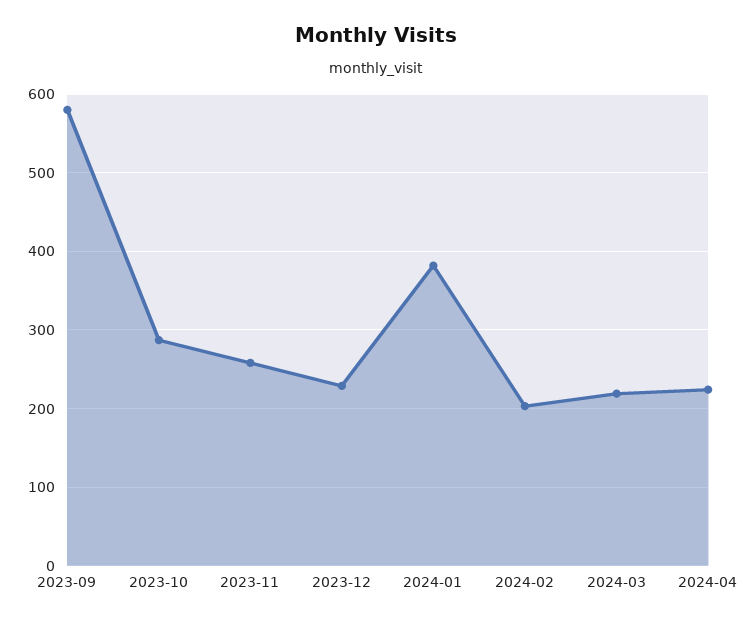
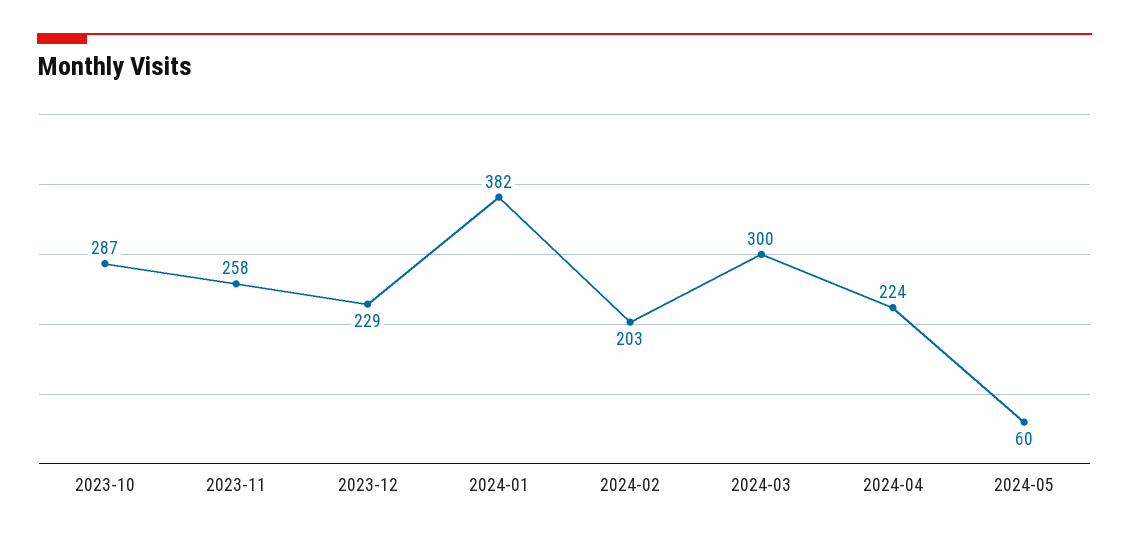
2023-09: 580 -> none
2024-03: 220 -> 300
2024-05: none -> 60

